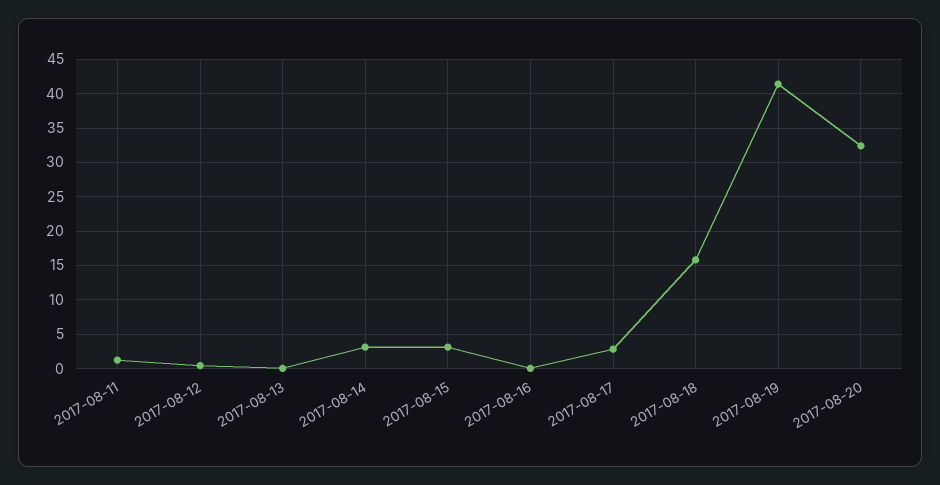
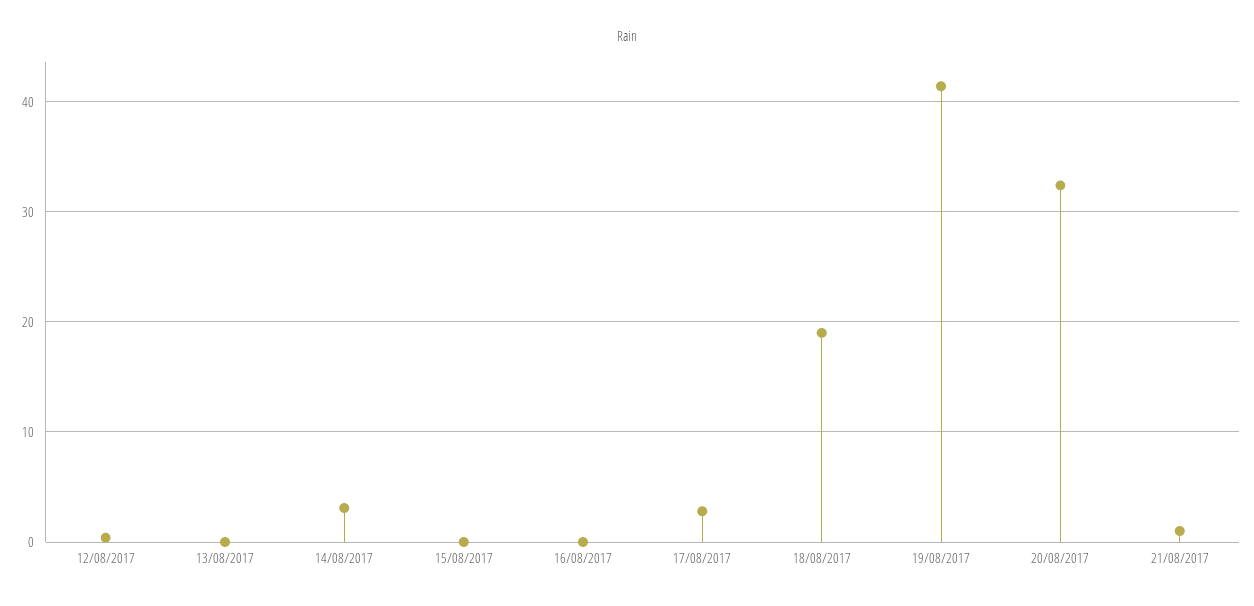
2017-08-11: 1 -> none
2017-08-15: 3 -> 0
2017-08-18: 16 -> 19
21/08/2017: none -> 1

